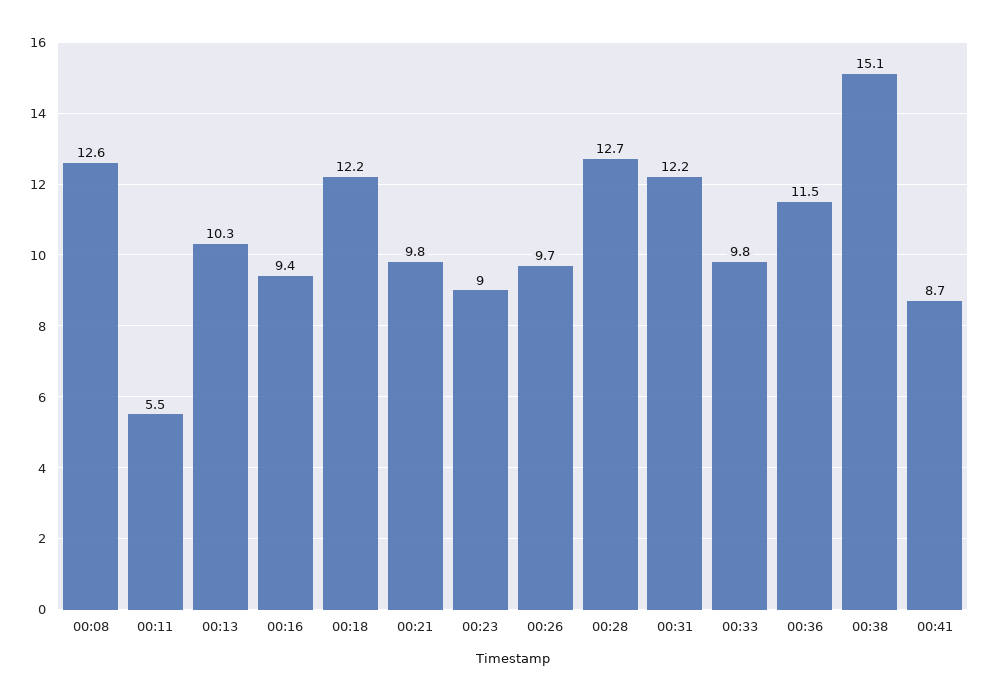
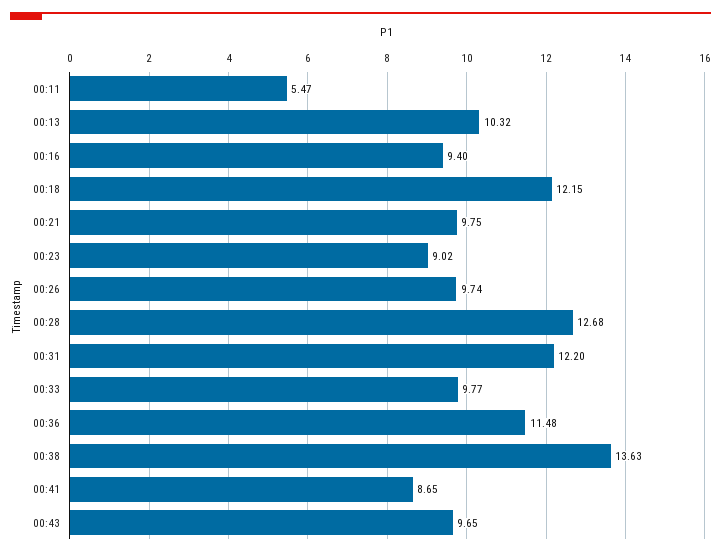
00:08: 12.6 -> none
00:38: 15.1 -> 13.63
00:43: none -> 9.65

